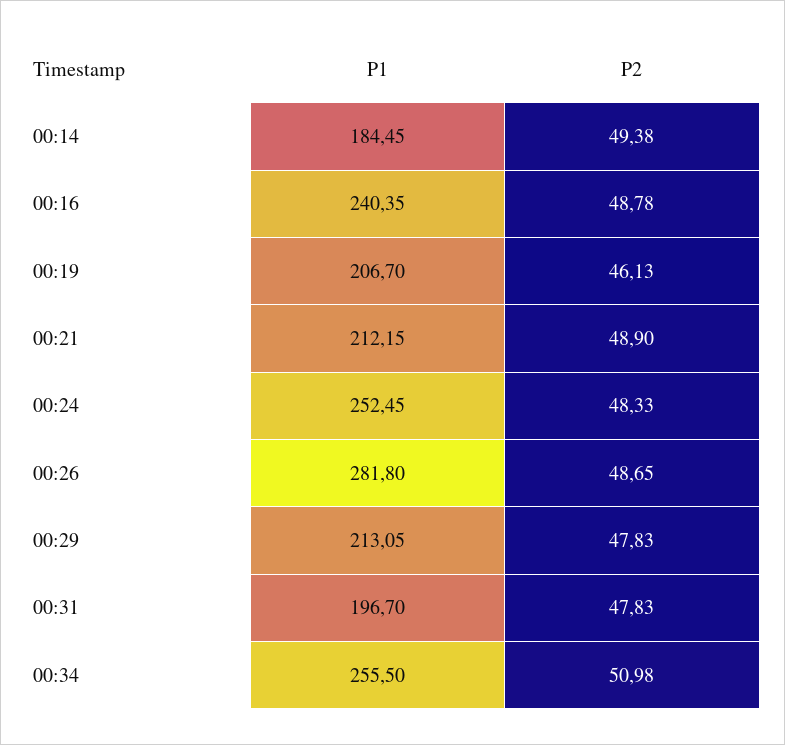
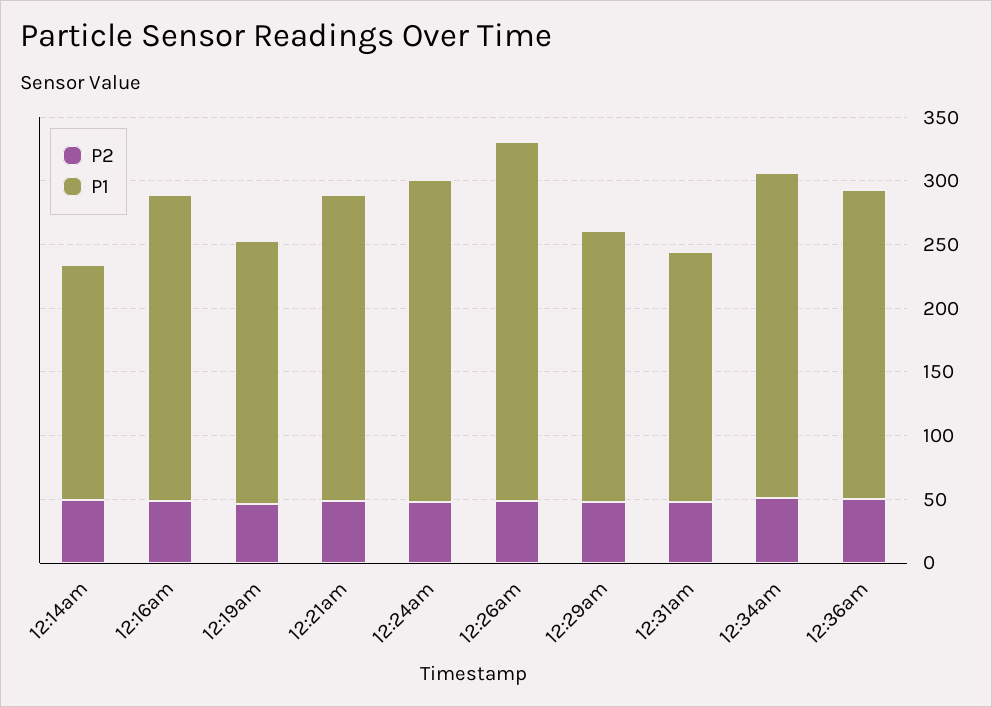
P1, 00:21: 212.15 -> 240
P2, 12:36am: none -> 50
P1, 12:36am: none -> 240

